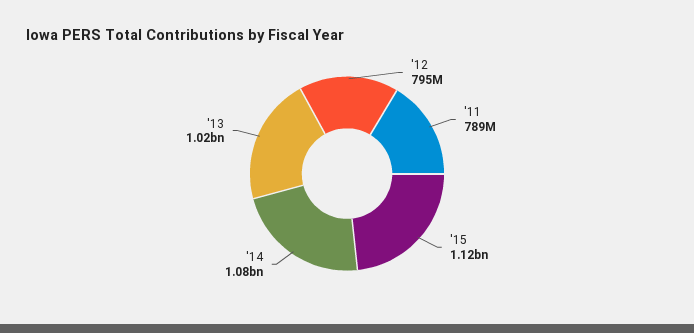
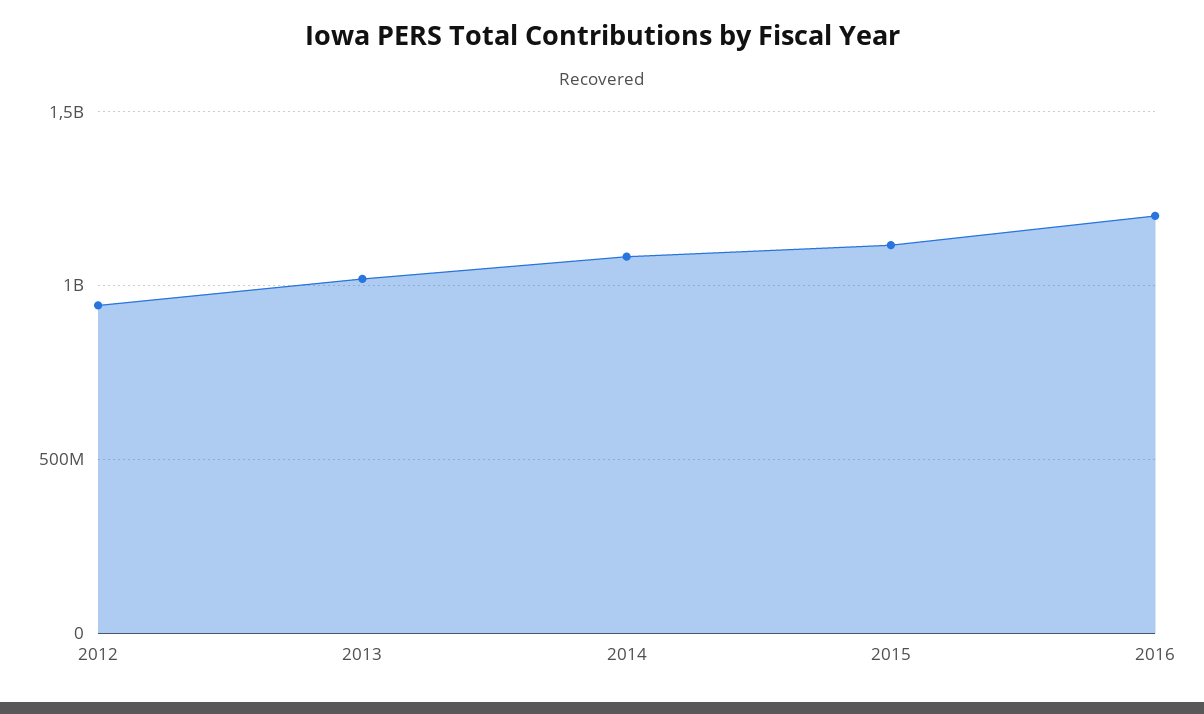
'12: 795000000 -> 950000000
'11: 789000000 -> none
2016: none -> 1200000000

